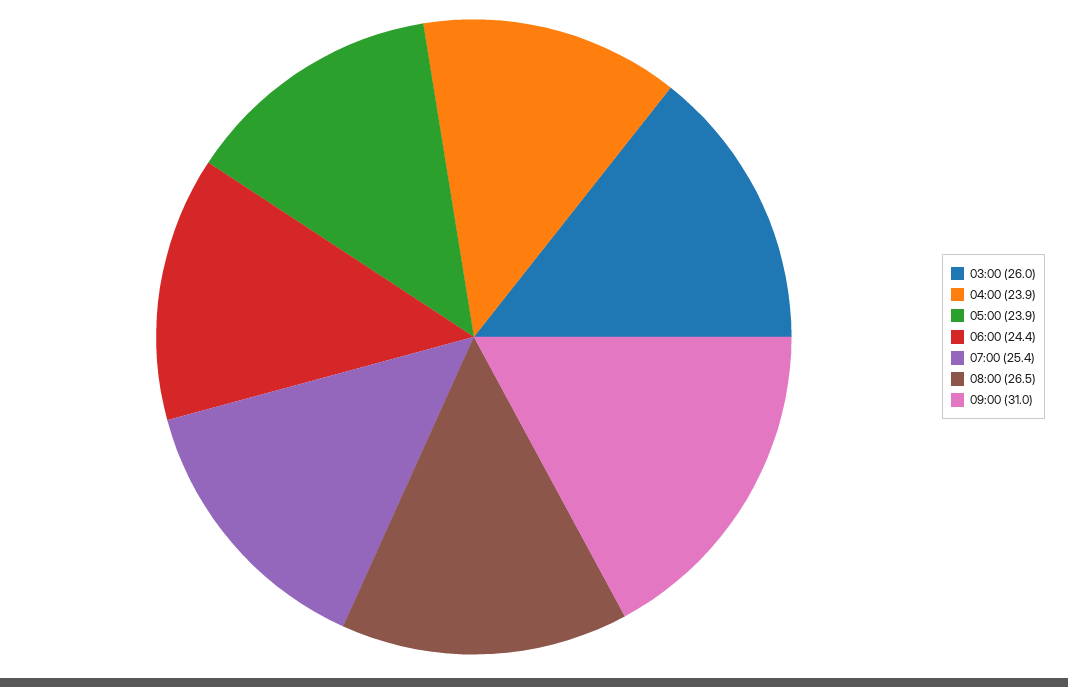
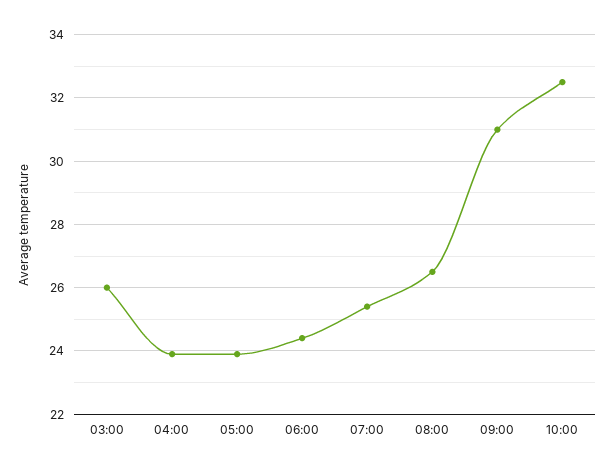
10:00: none -> 32.5

